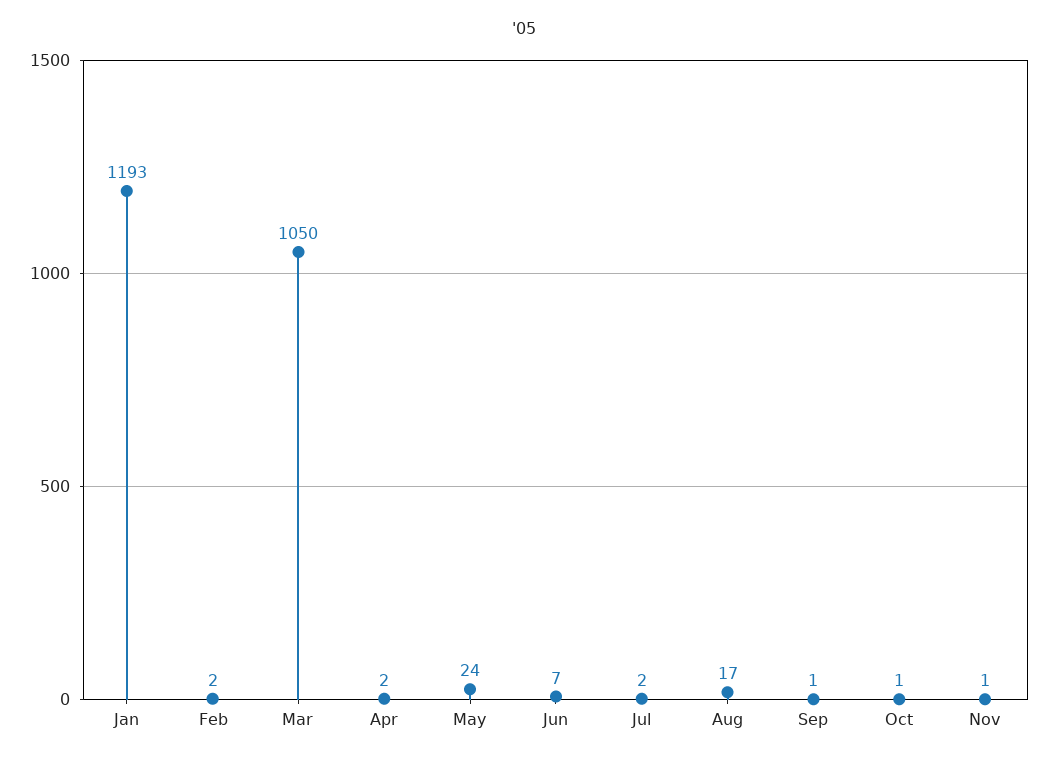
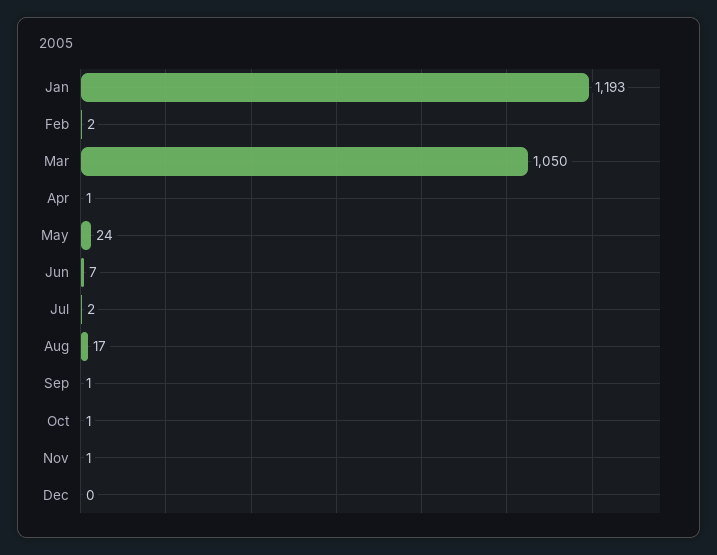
Apr: 2 -> 1
Dec: none -> 0

